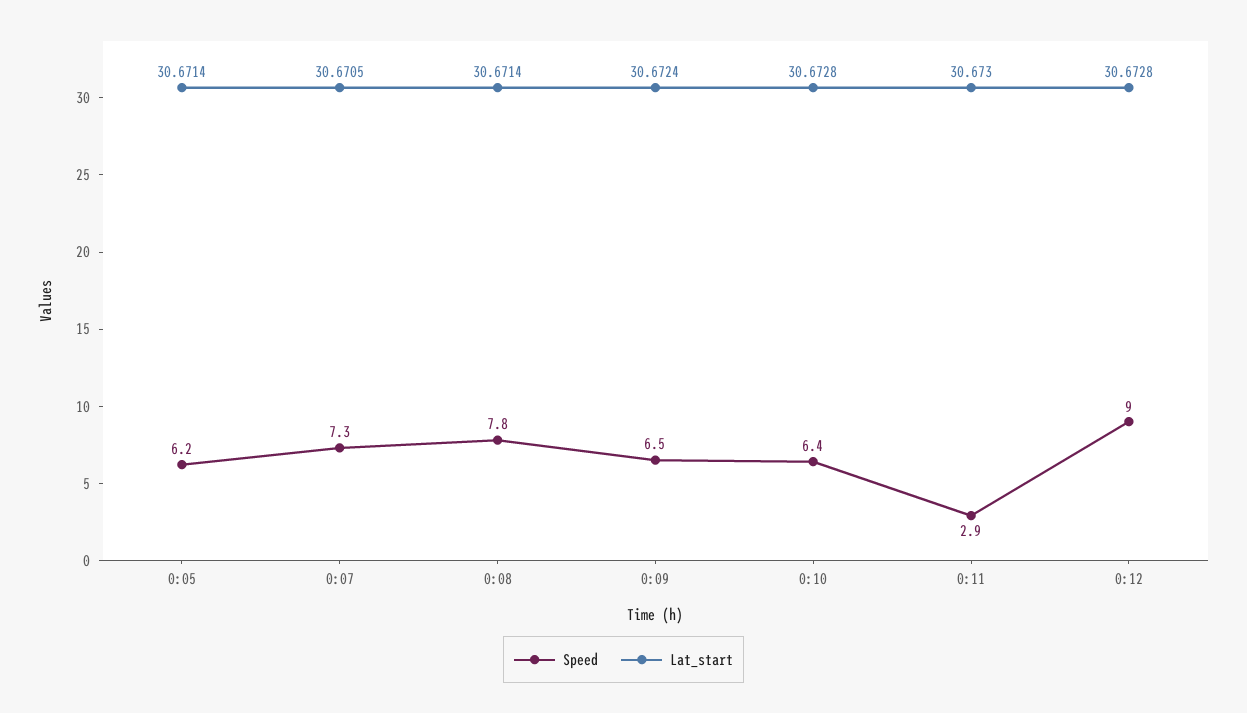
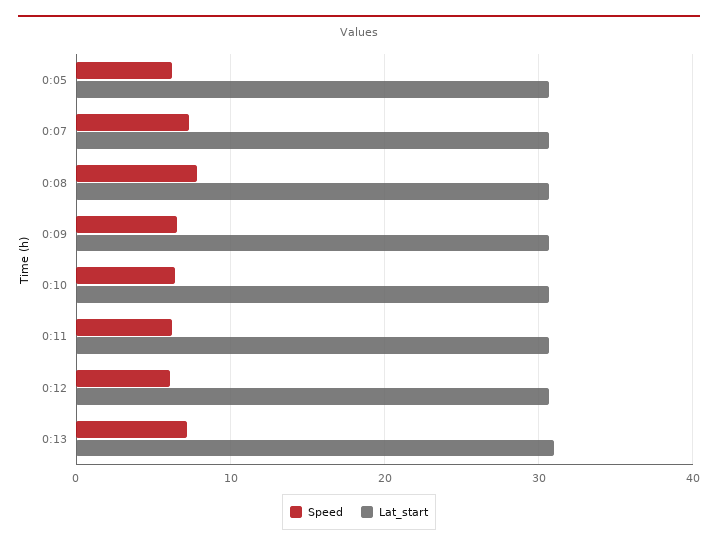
Speed, 0:11: 2.9 -> 6
Speed, 0:12: 9 -> 6
Speed, 0:13: none -> 7
Lat_start, 0:13: none -> 31

